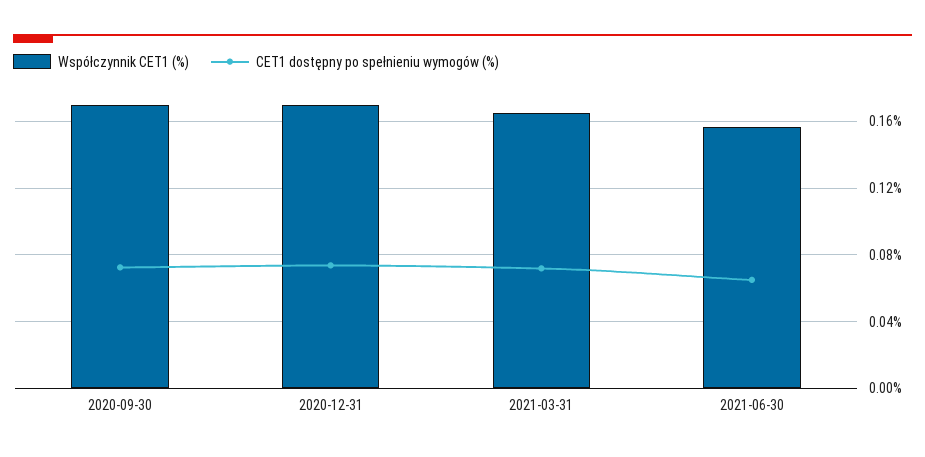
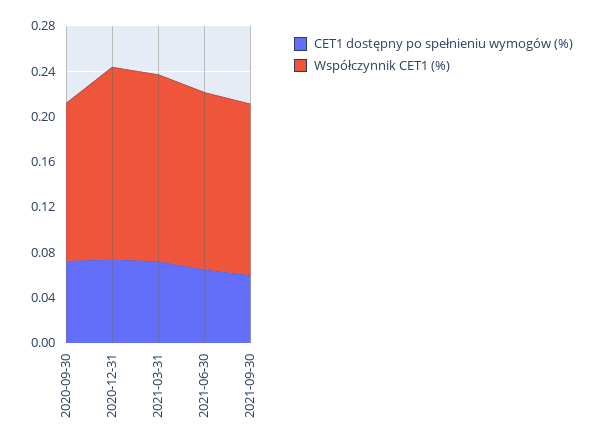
Współczynnik CET1 (%), 2020-09-30: 0.17 -> 0.14
CET1 dostępny po spełnieniu wymogów (%), 2021-09-30: none -> 0.06
Współczynnik CET1 (%), 2021-09-30: none -> 0.15

